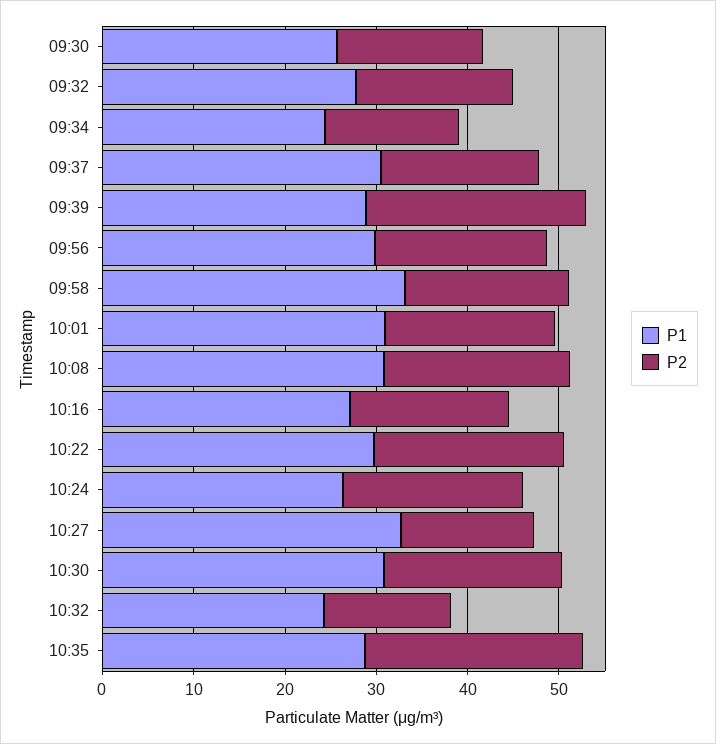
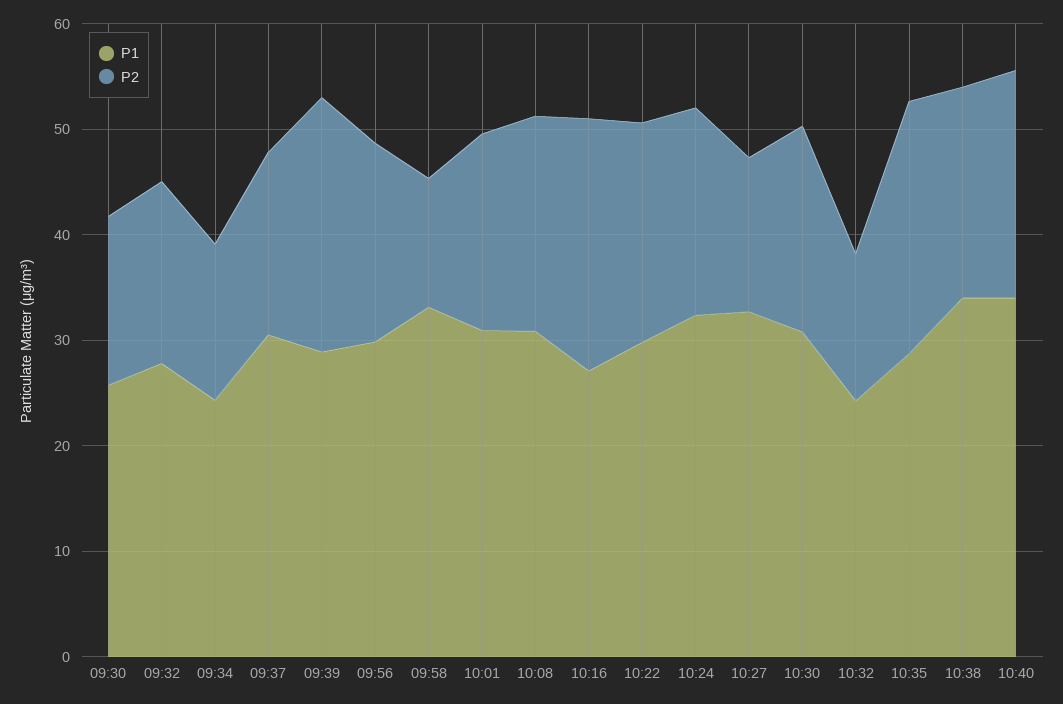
P2, 09:58: 18 -> 12
P2, 10:16: 18 -> 24
P1, 10:24: 26 -> 32
P1, 10:38: none -> 34
P2, 10:38: none -> 20
P1, 10:40: none -> 34
P2, 10:40: none -> 22

